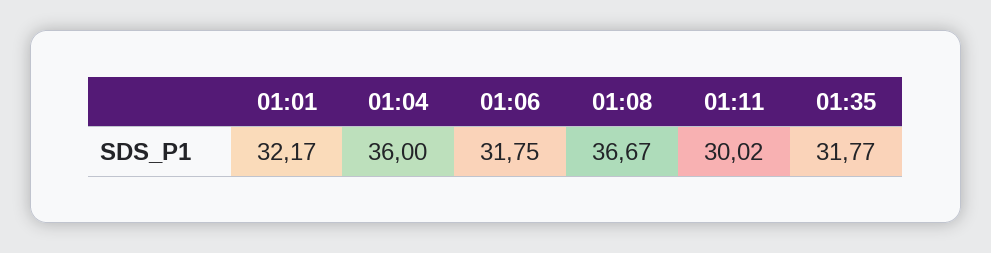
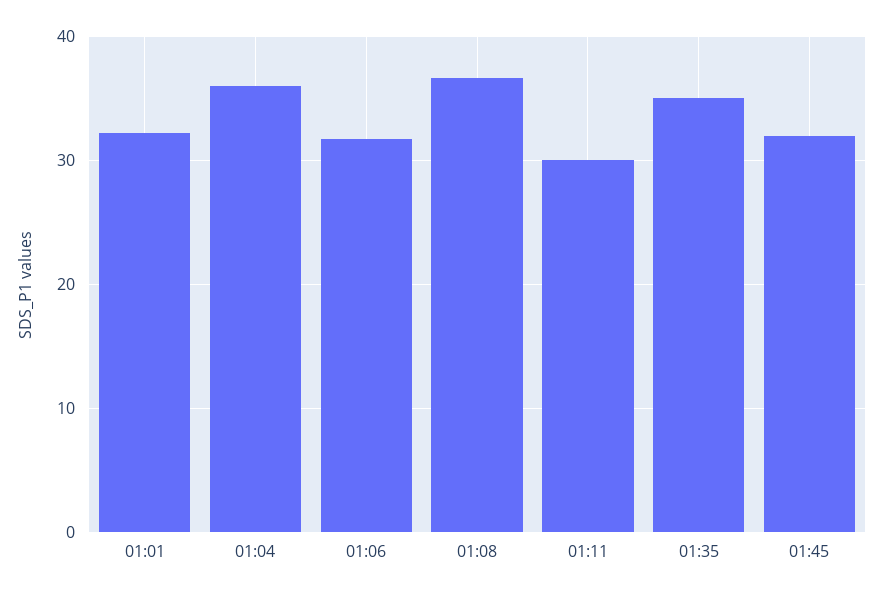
01:35: 31.77 -> 35
01:45: none -> 32

